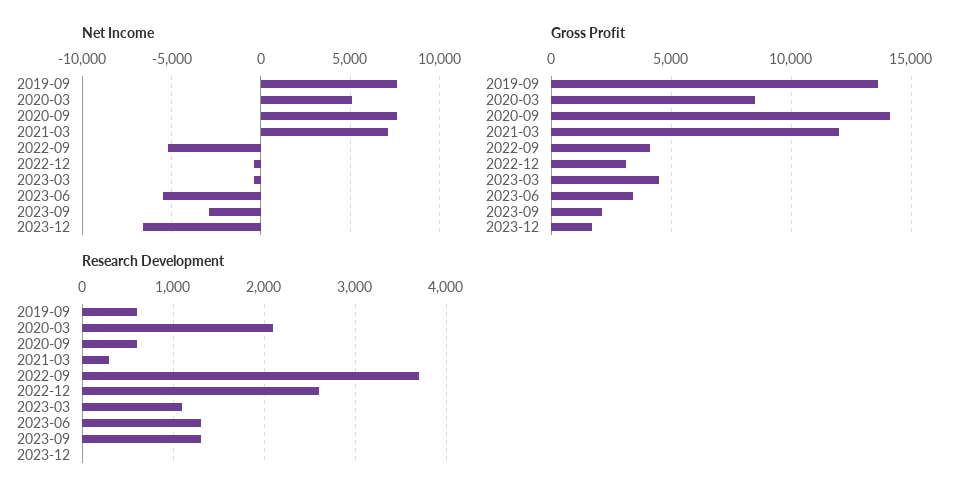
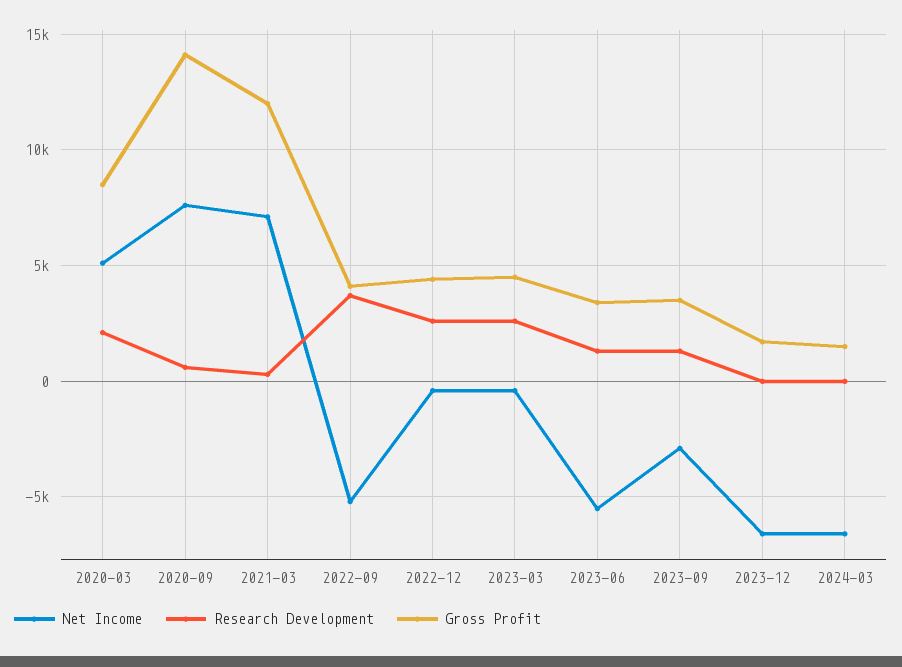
Net Income, 2019-09: 7500 -> none
Gross Profit, 2019-09: 13500 -> none
Gross Profit, 2022-12: 3000 -> 4500
Gross Profit, 2023-09: 2000 -> 3500
Research Development, 2019-09: 600 -> none
Research Development, 2023-03: 1100 -> 2500
Net Income, 2024-03: none -> -6500
Research Development, 2024-03: none -> 0
Gross Profit, 2024-03: none -> 1500

